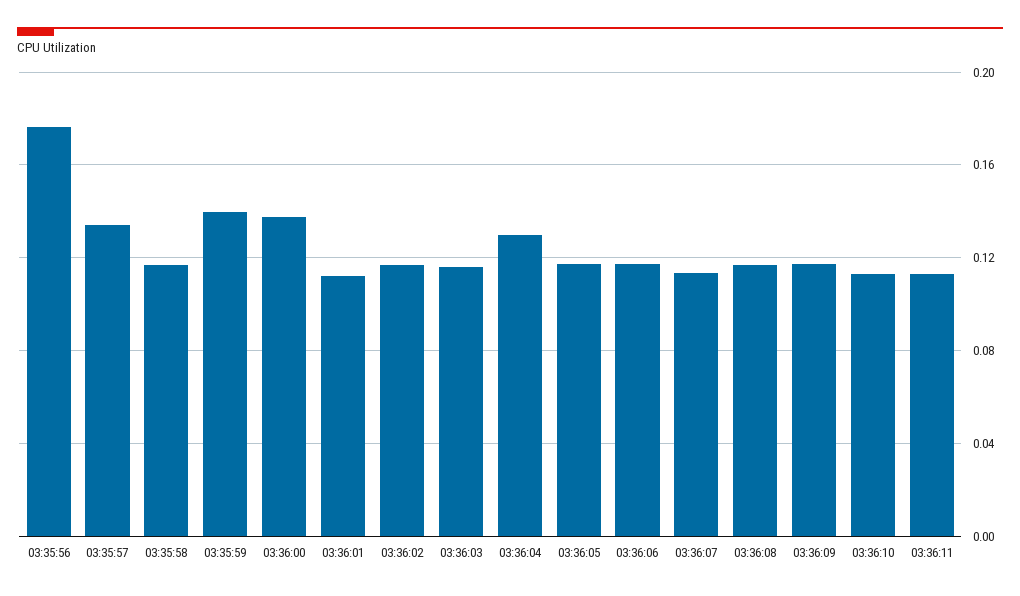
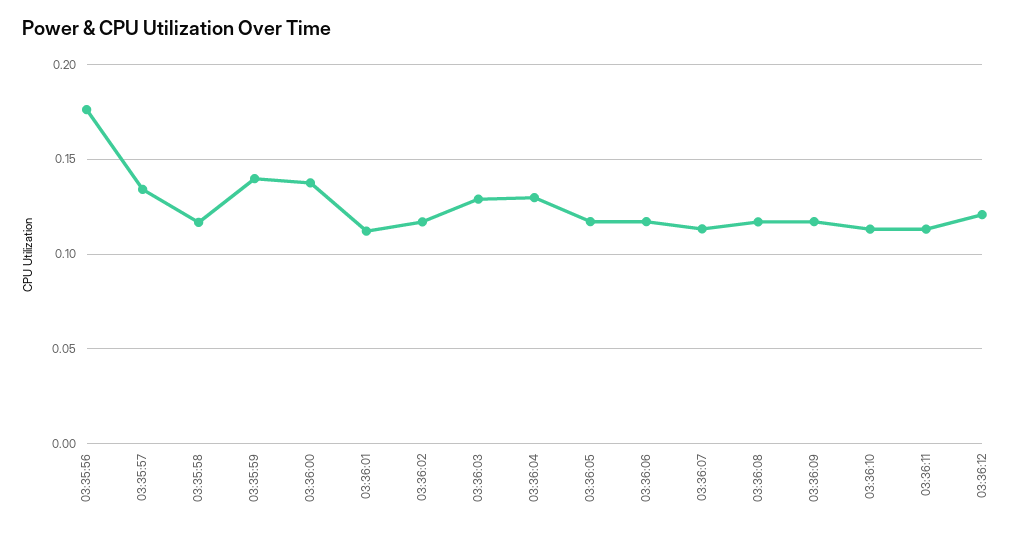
03:36:03: 0.115 -> 0.13
03:36:12: none -> 0.12

